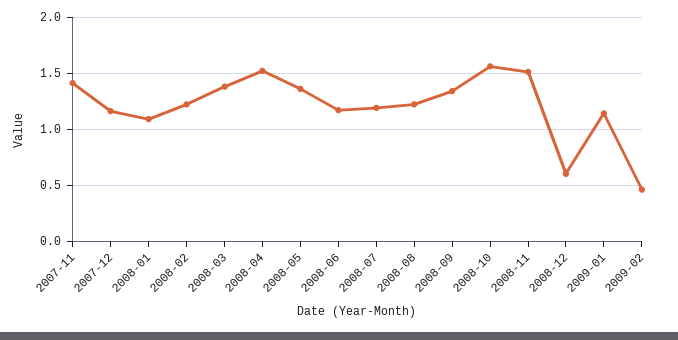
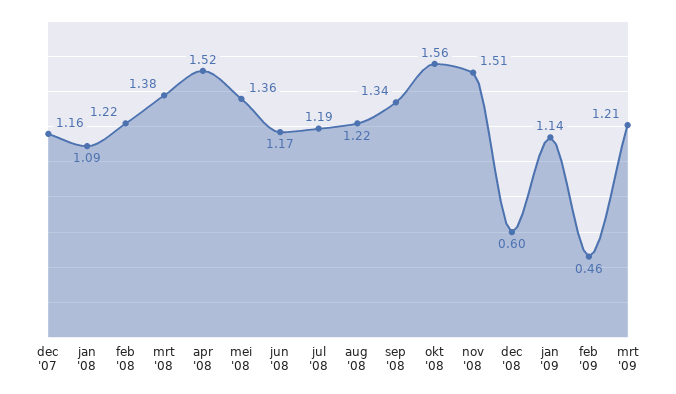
2007-11: 1.4 -> none
mrt '09: none -> 1.21

